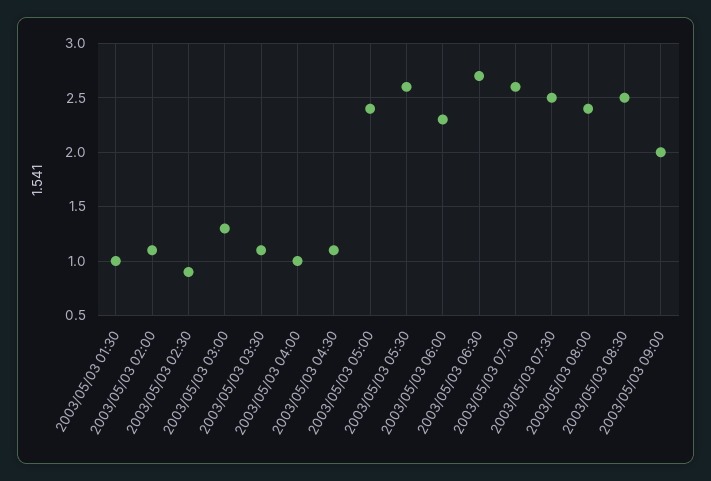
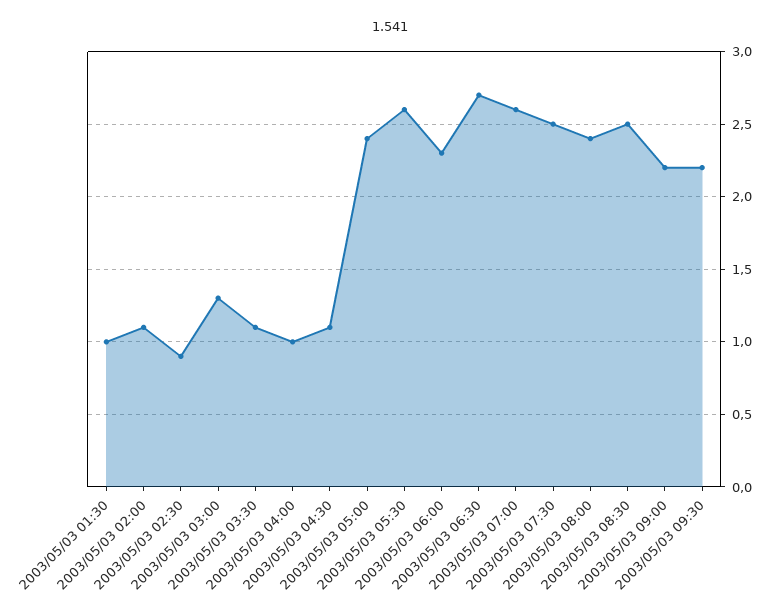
2003/05/03 09:00: 2 -> 2.2
2003/05/03 09:30: none -> 2.2

